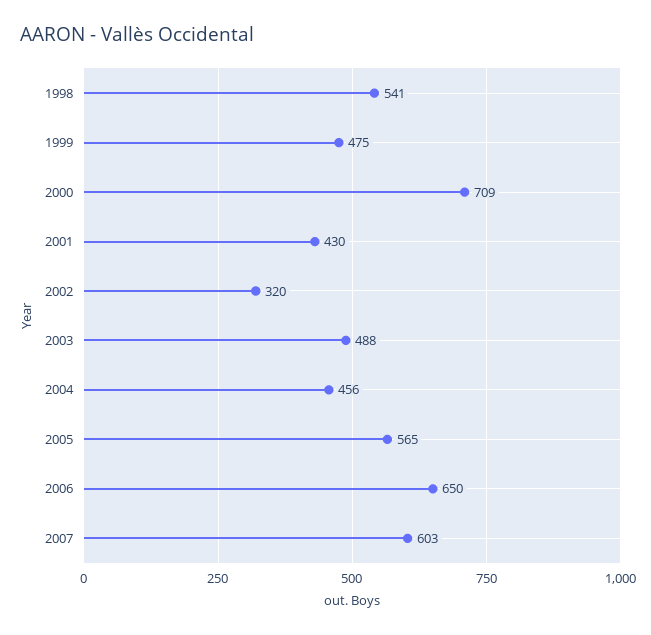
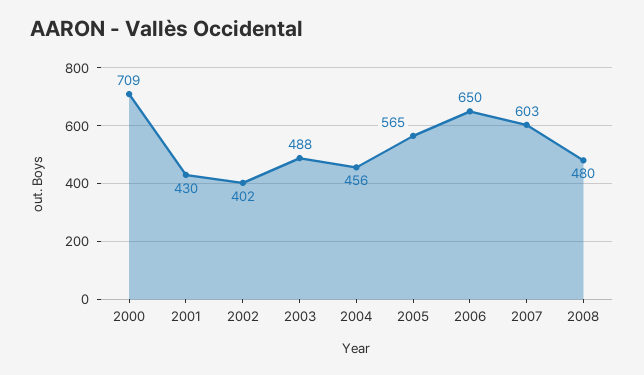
1998: 541 -> none
1999: 475 -> none
2002: 320 -> 402
2008: none -> 480

